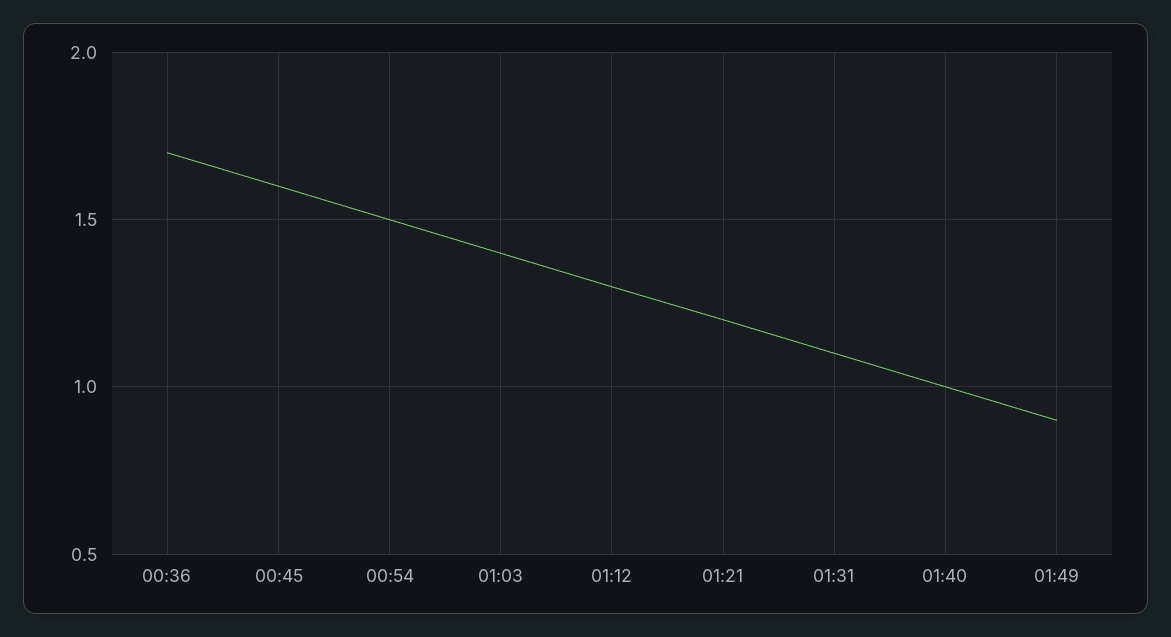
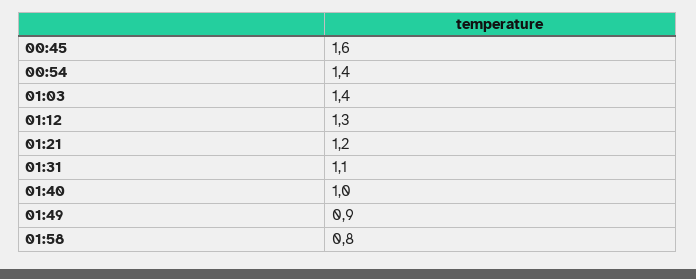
00:36: 1.7 -> none
00:54: 1.5 -> 1.4
01:58: none -> 0.8

